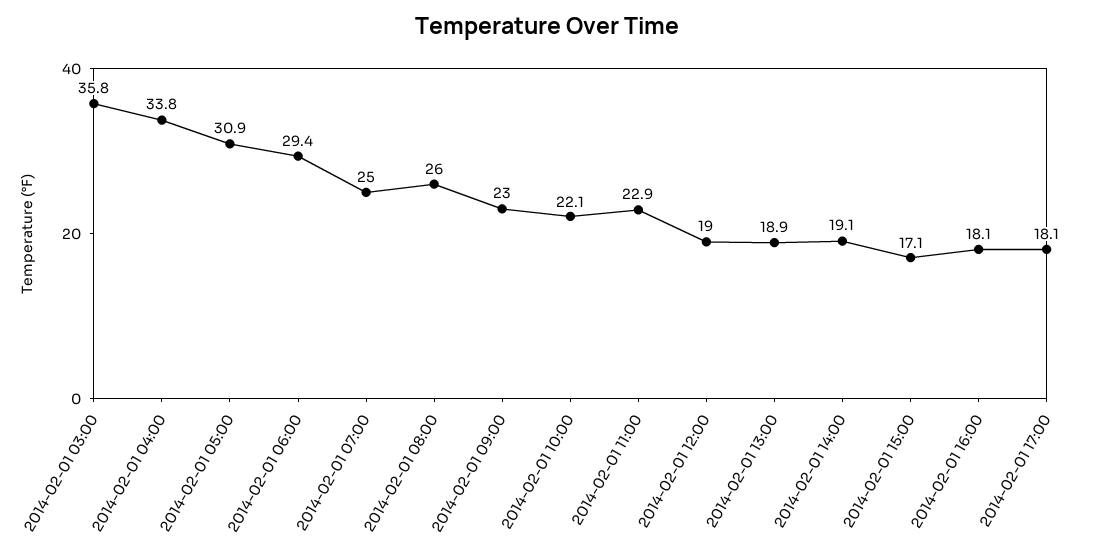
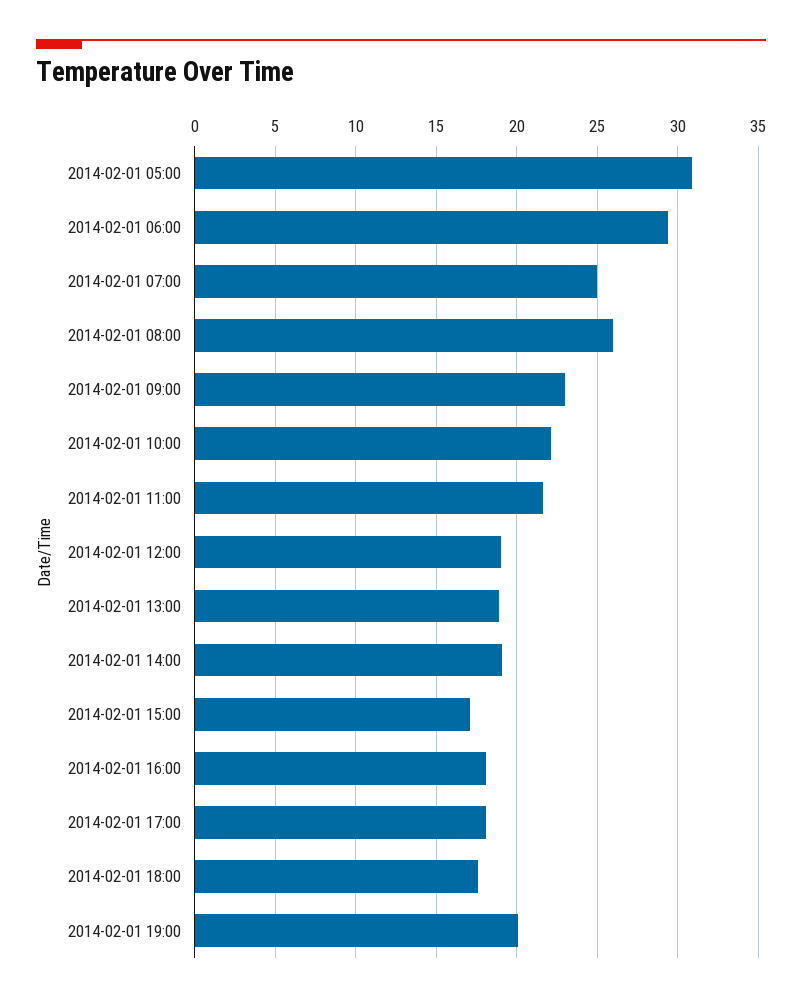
2014-02-01 03:00: 35.8 -> none
2014-02-01 04:00: 33.8 -> none
2014-02-01 11:00: 22.9 -> 21.5
2014-02-01 18:00: none -> 17.5
2014-02-01 19:00: none -> 20

